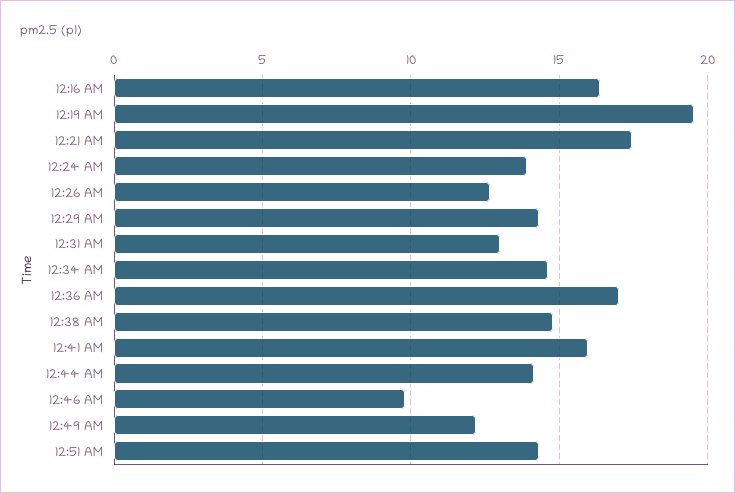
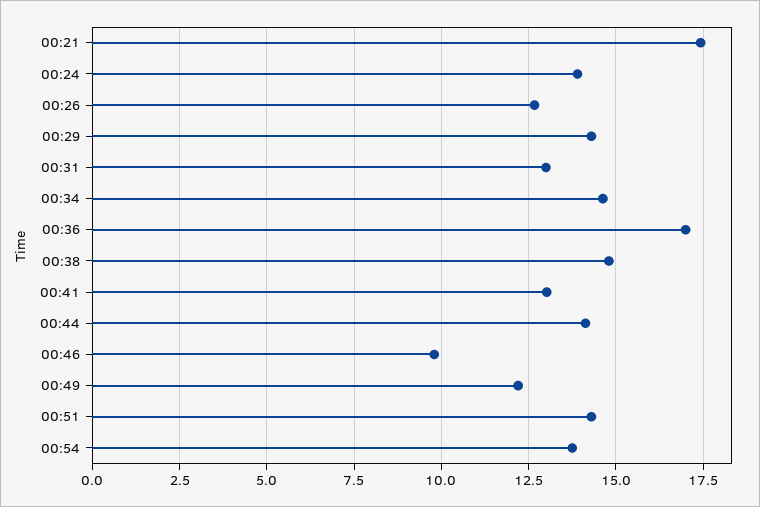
12:16 AM: 16.5 -> none
12:19 AM: 19.5 -> none
12:41 AM: 16 -> 13
00:54: none -> 13.75

